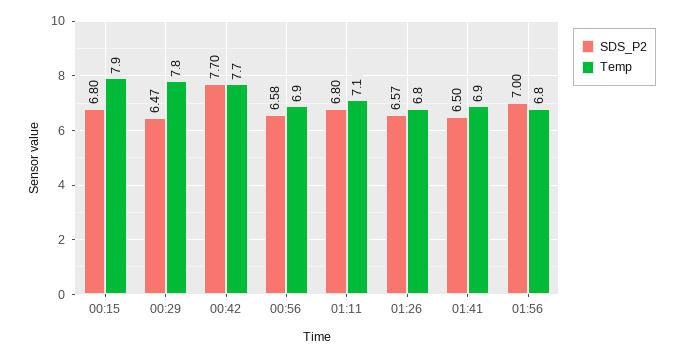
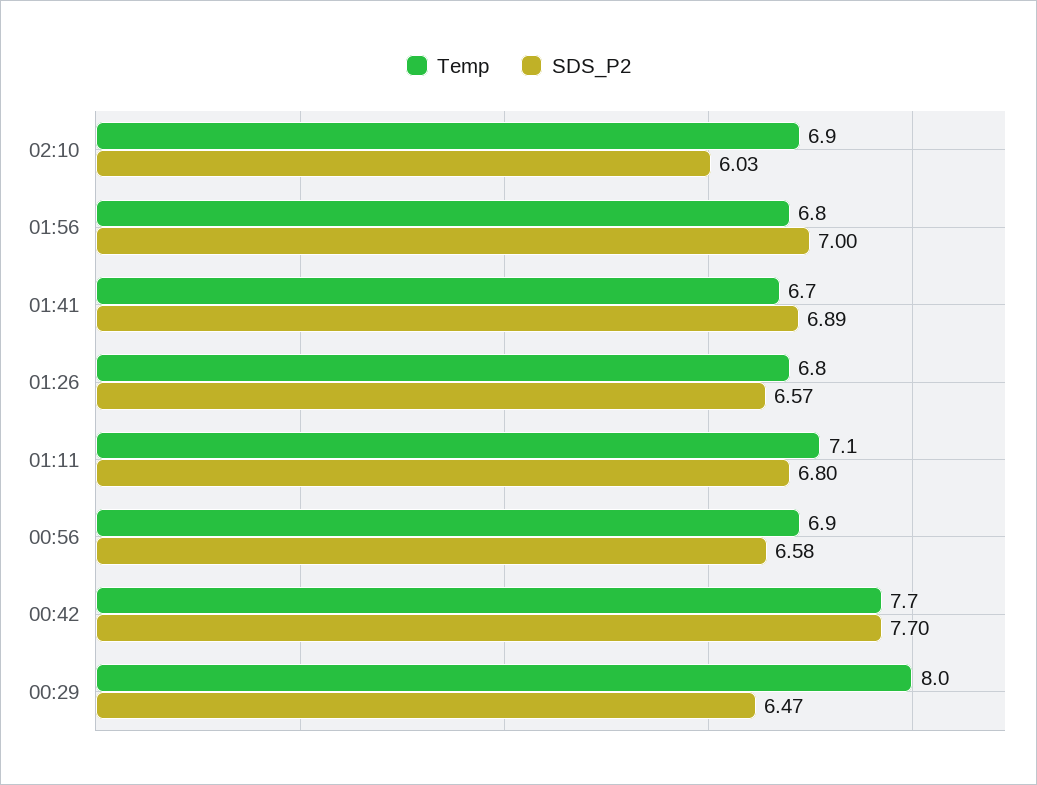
SDS_P2, 00:15: 6.8 -> none
Temp, 00:15: 7.9 -> none
Temp, 00:29: 7.8 -> 8
SDS_P2, 01:41: 6.5 -> 6.89
Temp, 01:41: 6.9 -> 6.7
Temp, 02:10: none -> 6.9
SDS_P2, 02:10: none -> 6.03

